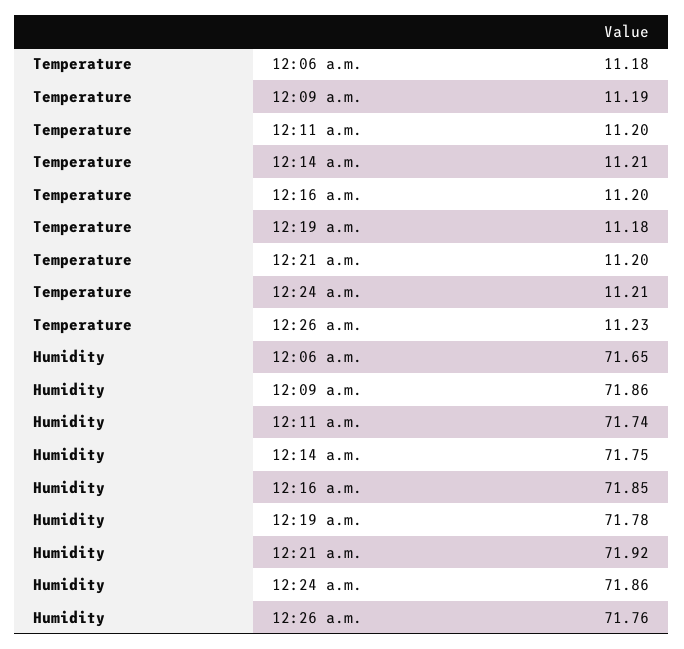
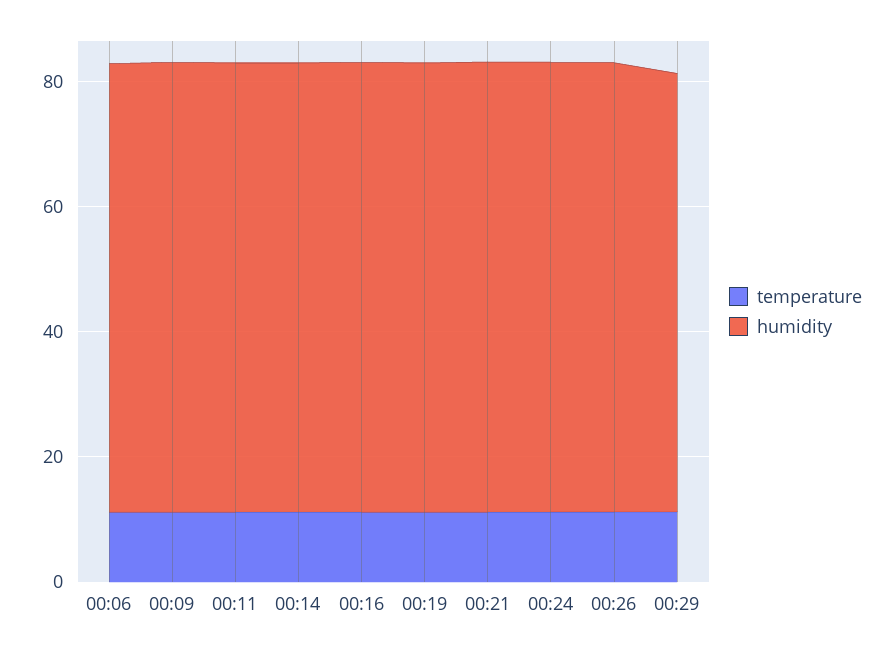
Temperature, 00:29: none -> 10
Humidity, 00:29: none -> 70

